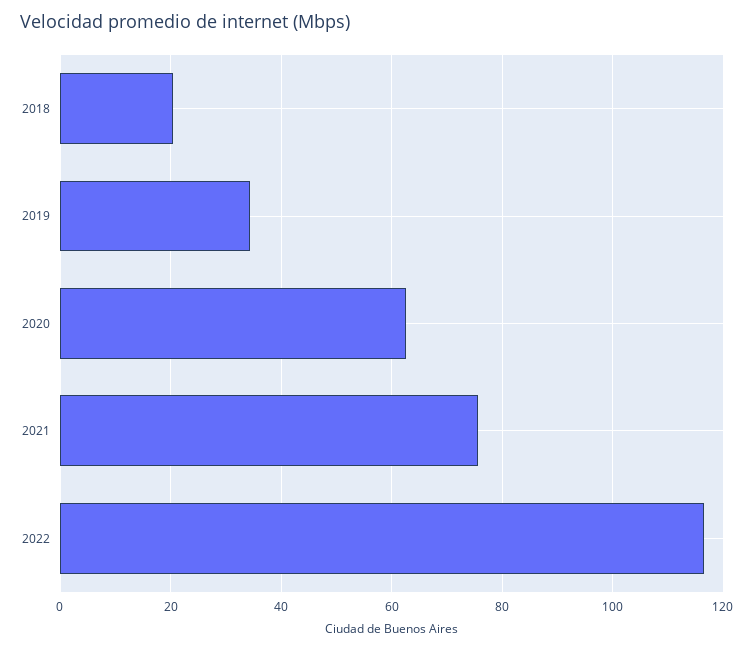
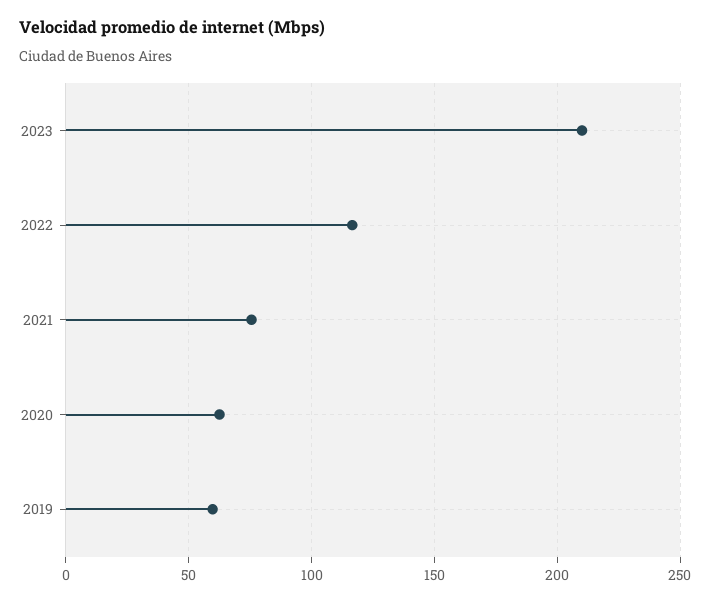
2018: 20 -> none
2019: 34 -> 60
2023: none -> 210

